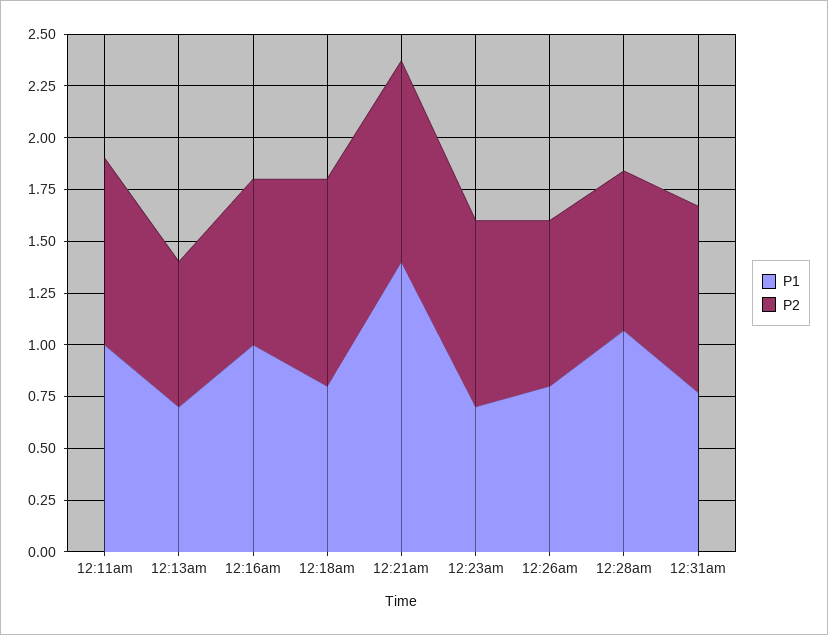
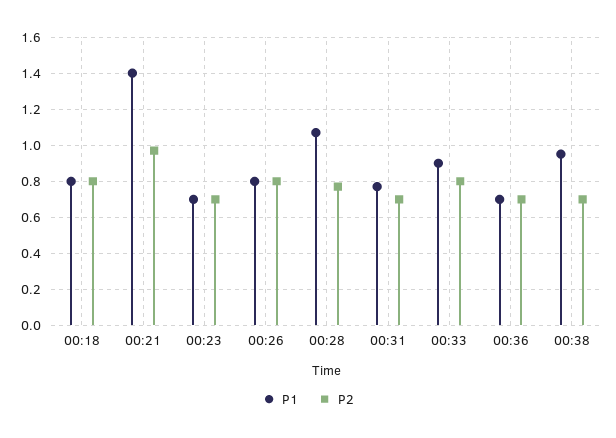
P1, 12:11am: 1 -> none
P2, 12:11am: 0.9 -> none
P1, 12:13am: 0.7 -> none
P2, 12:13am: 0.7 -> none
P1, 12:16am: 1 -> none
P2, 12:16am: 0.8 -> none
P2, 12:18am: 1 -> 0.8
P2, 12:23am: 0.9 -> 0.7
P2, 12:31am: 0.9 -> 0.7
P1, 00:33: none -> 0.9
P2, 00:33: none -> 0.8
P1, 00:36: none -> 0.7
P2, 00:36: none -> 0.7
P1, 00:38: none -> 0.95
P2, 00:38: none -> 0.7

